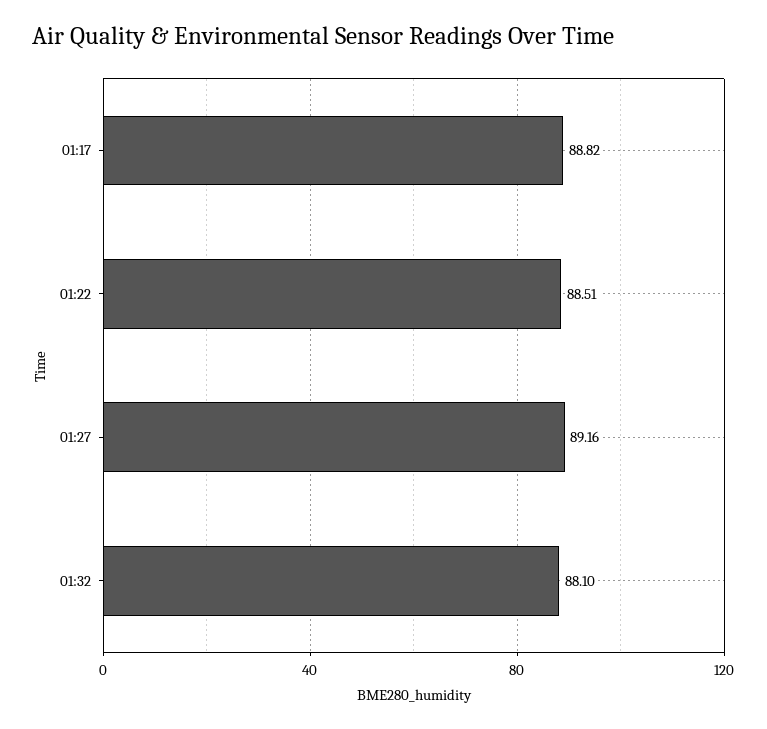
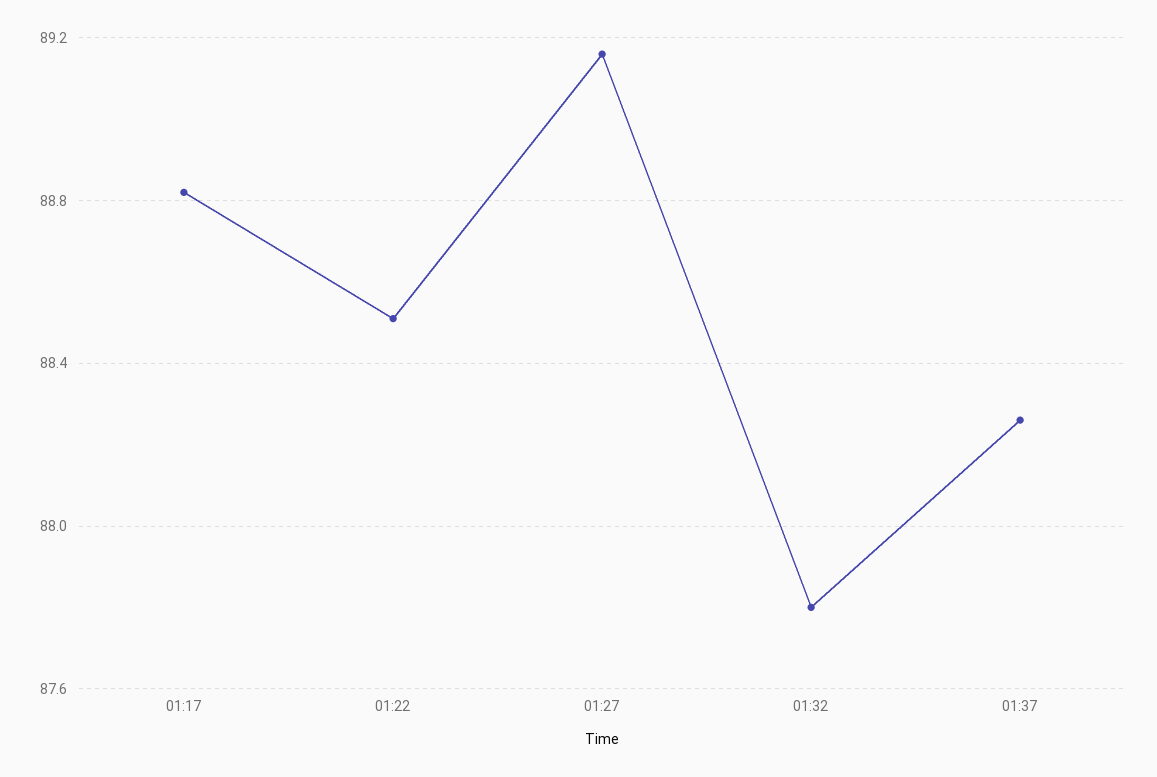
01:32: 88.1 -> 87.8
01:37: none -> 88.25

